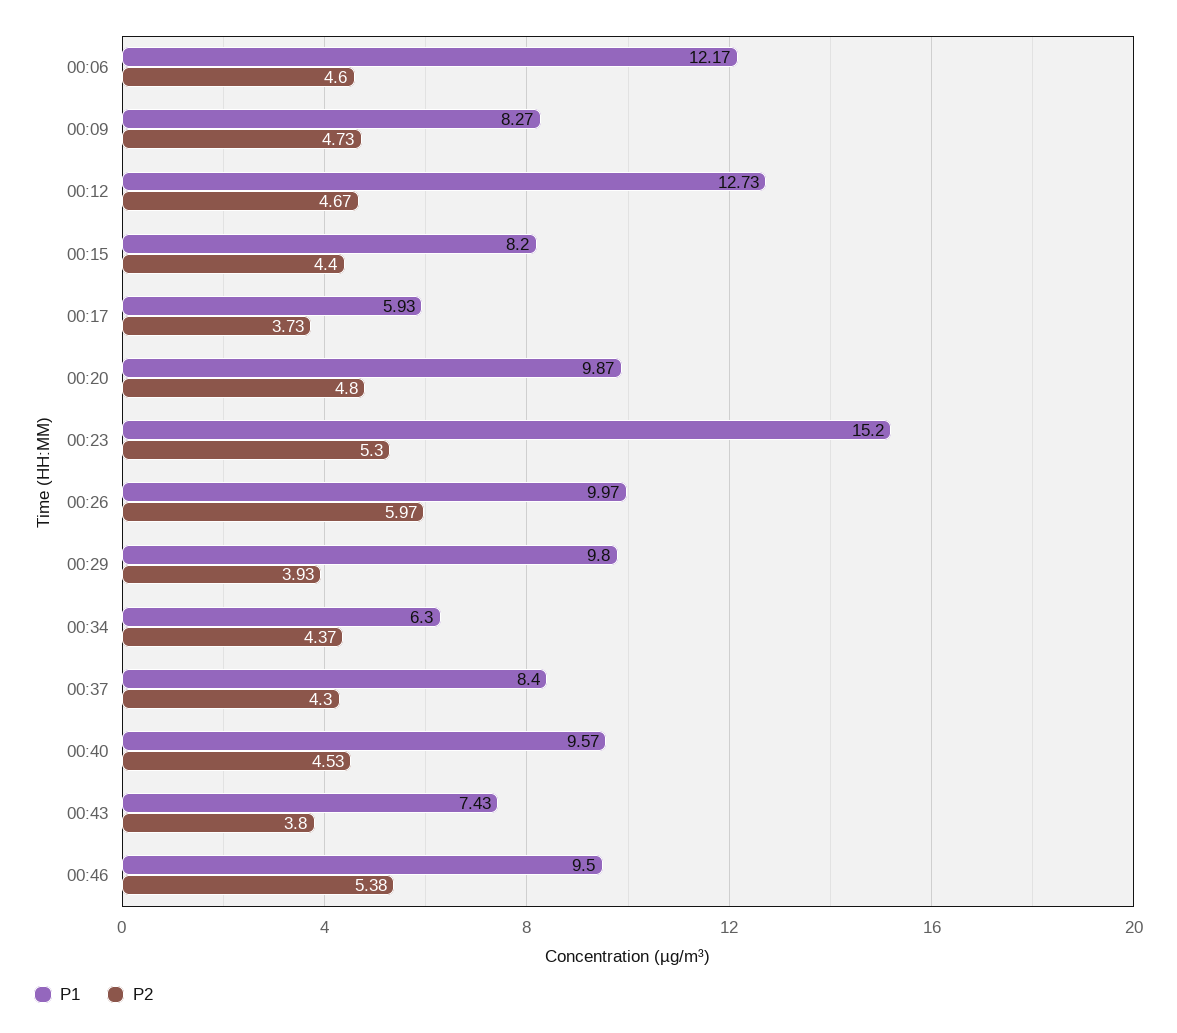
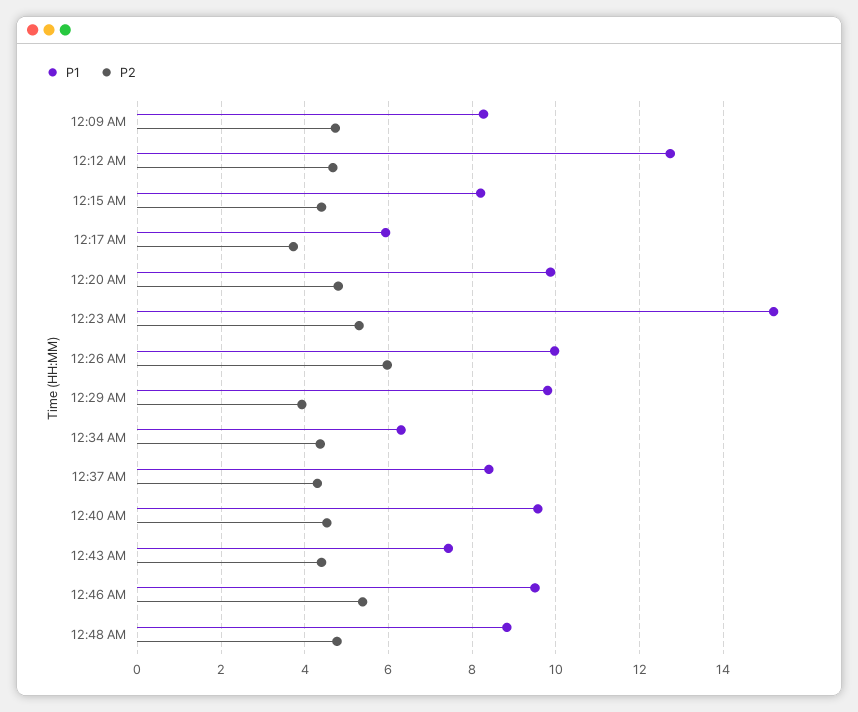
P1, 00:06: 12.17 -> none
P2, 00:06: 4.6 -> none
P2, 00:43: 3.8 -> 4.4
P1, 12:48 AM: none -> 8.8
P2, 12:48 AM: none -> 4.8

